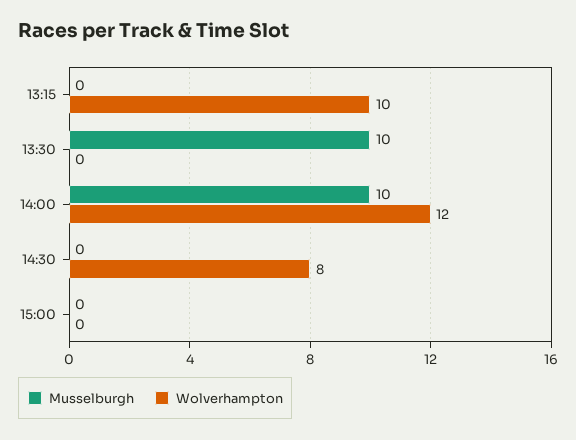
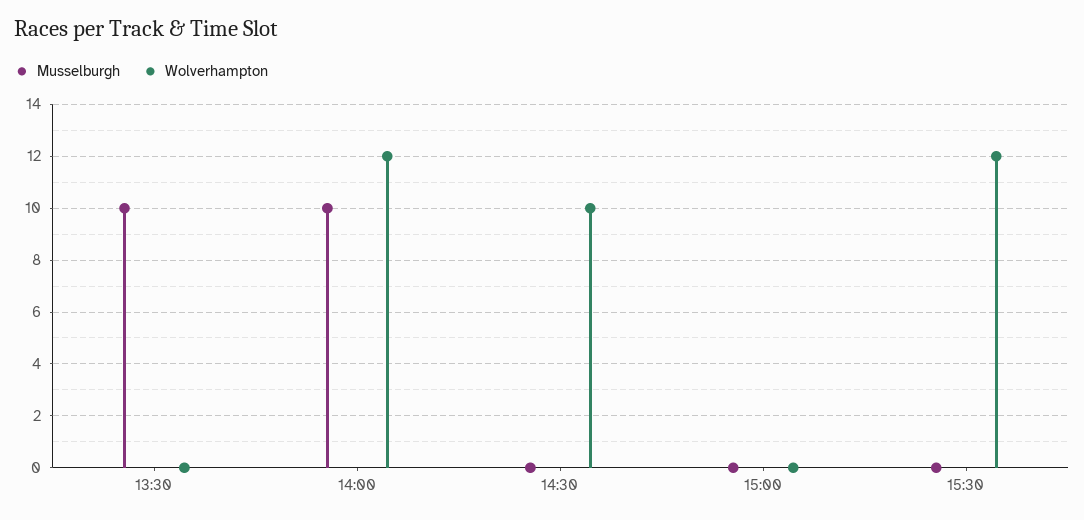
Musselburgh, 13:15: 0 -> none
Wolverhampton, 13:15: 10 -> none
Wolverhampton, 14:30: 8 -> 10
Musselburgh, 15:30: none -> 0
Wolverhampton, 15:30: none -> 12

